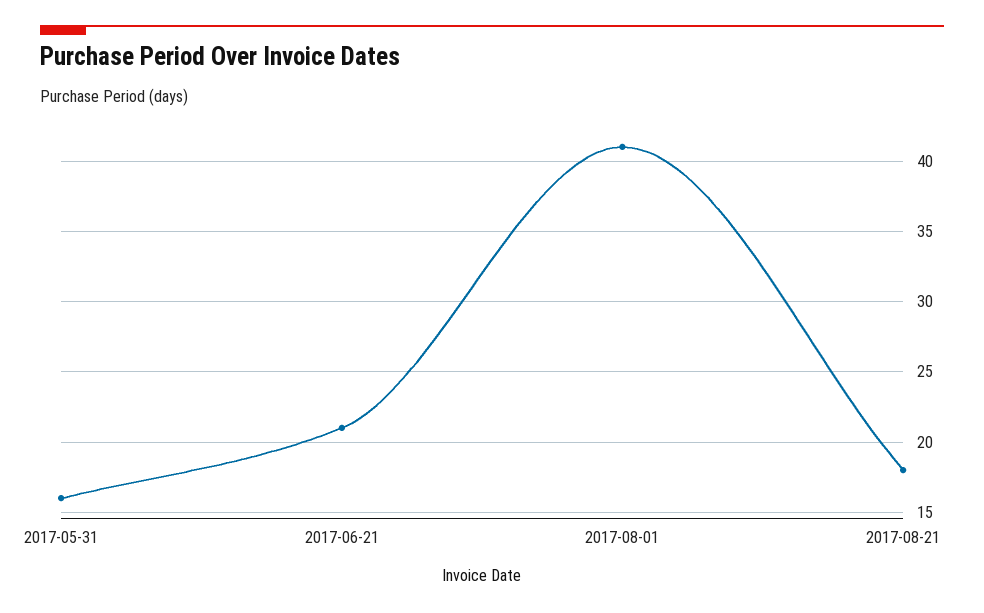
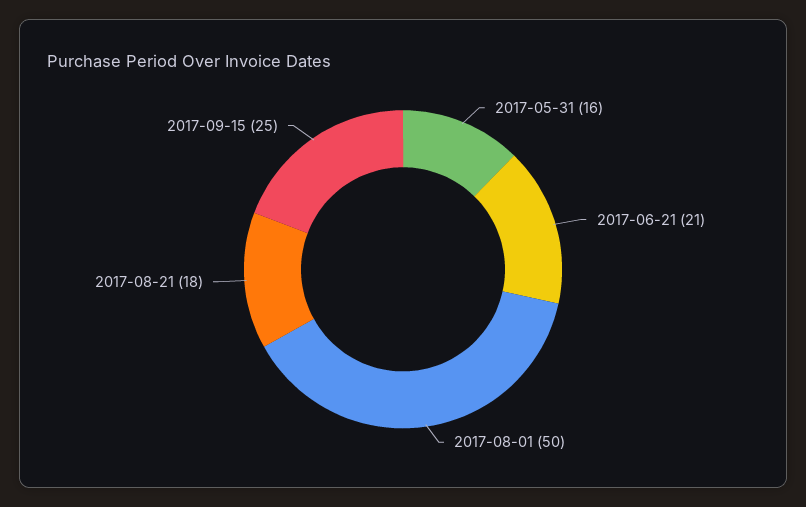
2017-08-01: 41 -> 50
2017-09-15: none -> 25

